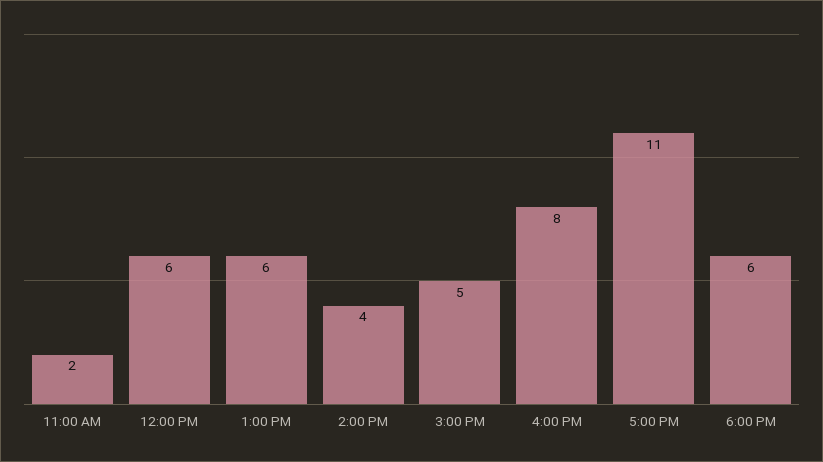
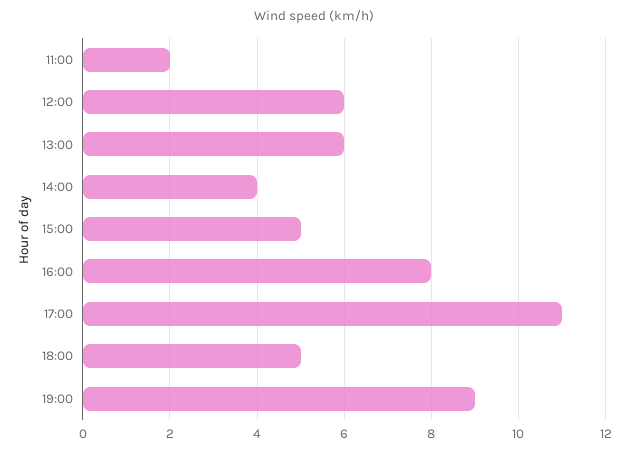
6:00 PM: 6 -> 5
19:00: none -> 9

